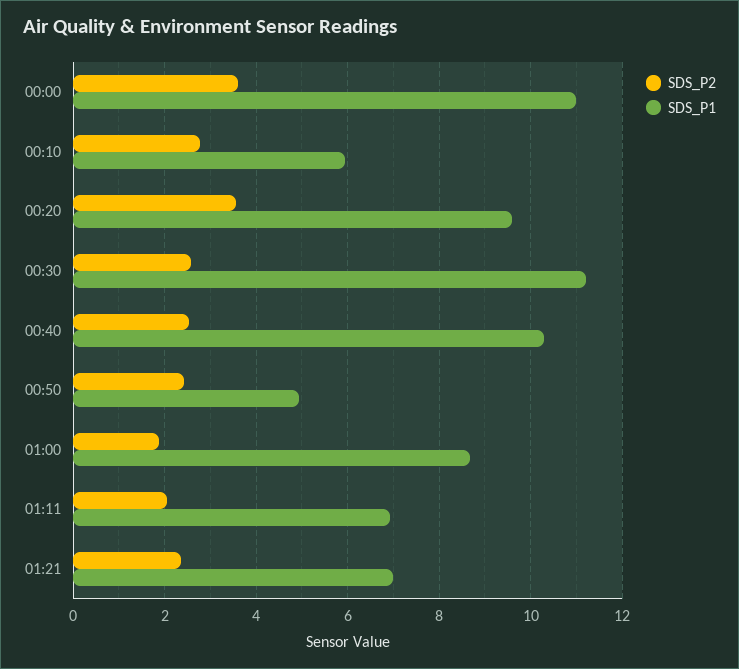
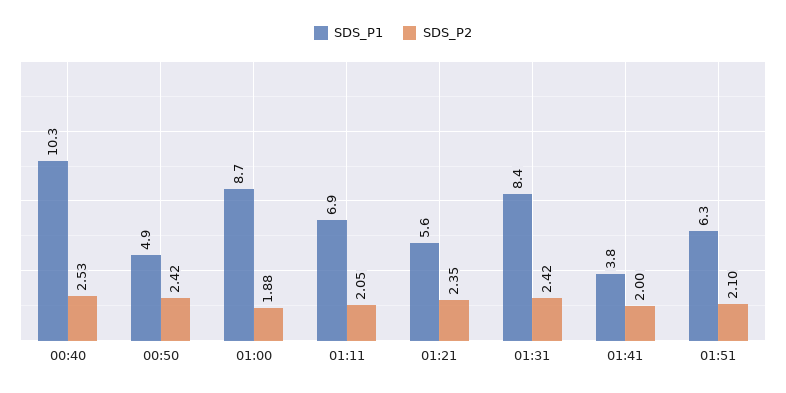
SDS_P2, 00:00: 3.6 -> none
SDS_P1, 00:00: 11 -> none
SDS_P2, 00:10: 2.8 -> none
SDS_P1, 00:10: 6 -> none
SDS_P2, 00:20: 3.6 -> none
SDS_P1, 00:20: 9.6 -> none
SDS_P2, 00:30: 2.6 -> none
SDS_P1, 00:30: 11.2 -> none
SDS_P1, 01:21: 7 -> 5.6
SDS_P1, 01:31: none -> 8.4
SDS_P2, 01:31: none -> 2.42
SDS_P1, 01:41: none -> 3.8
SDS_P2, 01:41: none -> 2
SDS_P1, 01:51: none -> 6.3
SDS_P2, 01:51: none -> 2.1

